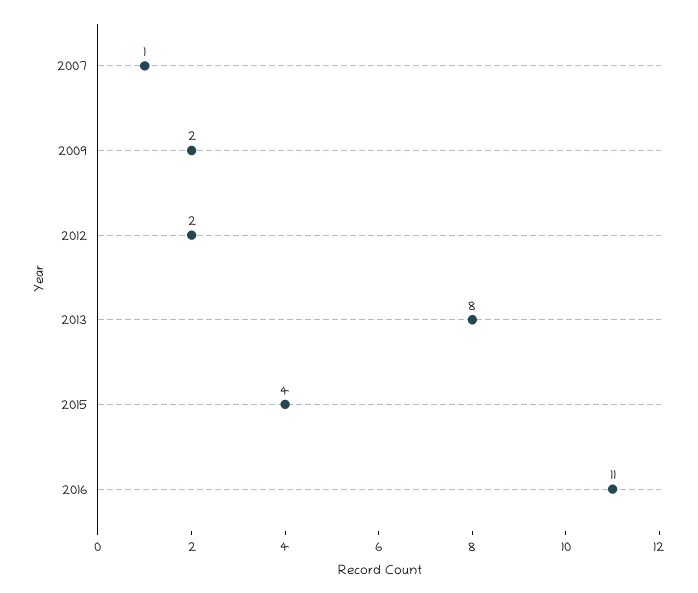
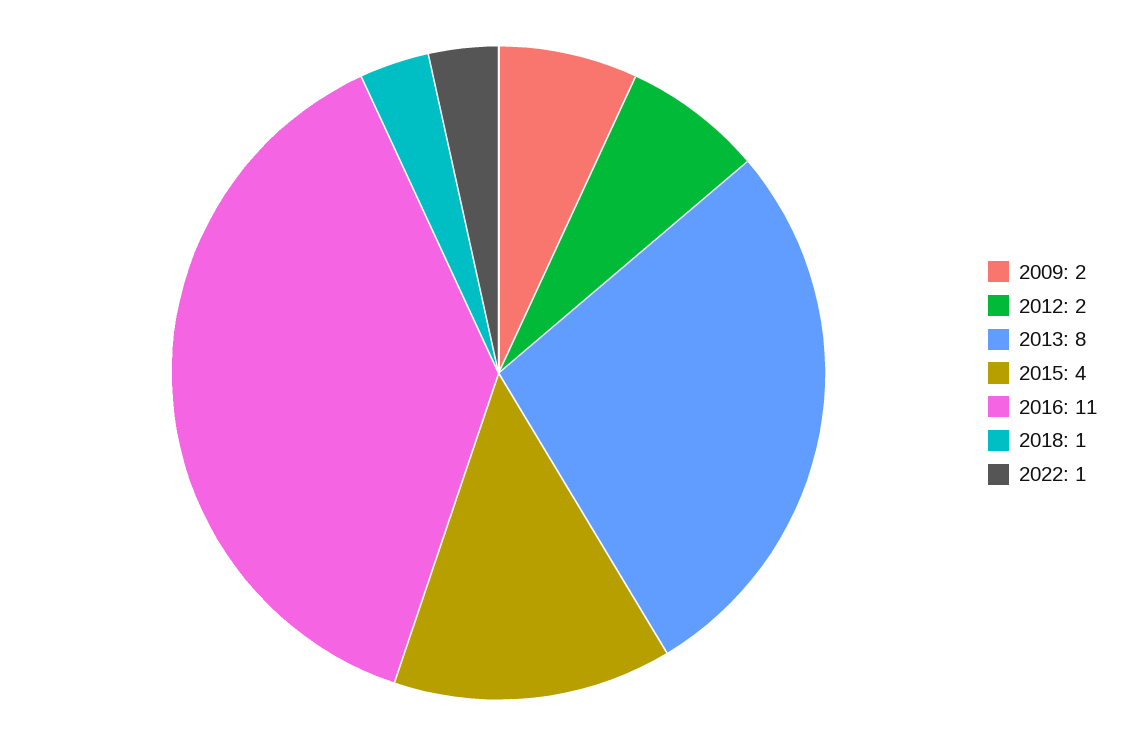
2007: 1 -> none
2018: none -> 1
2022: none -> 1

